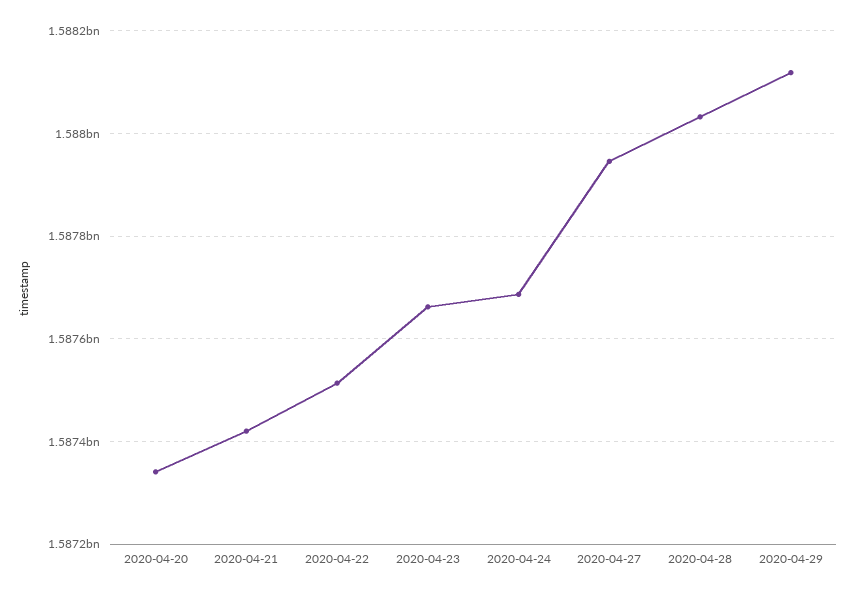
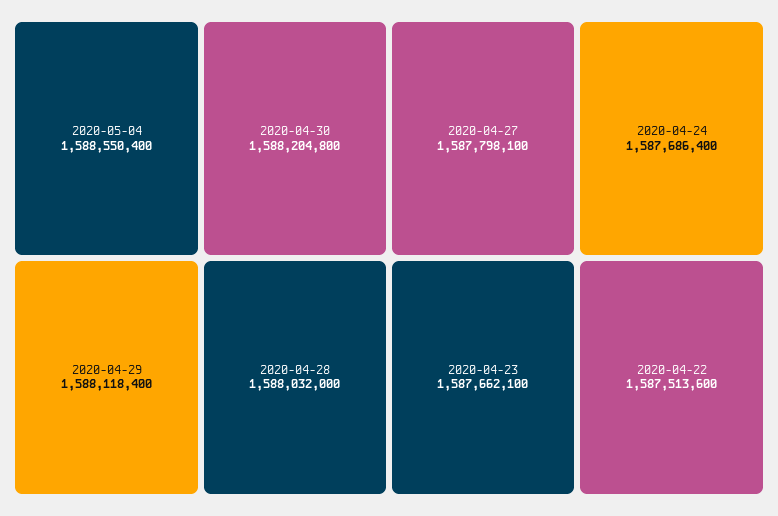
2020-04-20: 1587340000 -> none
2020-04-21: 1587420000 -> none
2020-04-27: 1587940000 -> 1587798100
2020-05-04: none -> 1588550400
2020-04-30: none -> 1588204800

